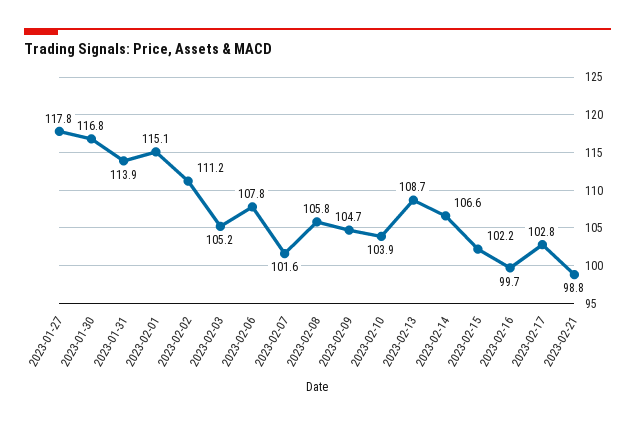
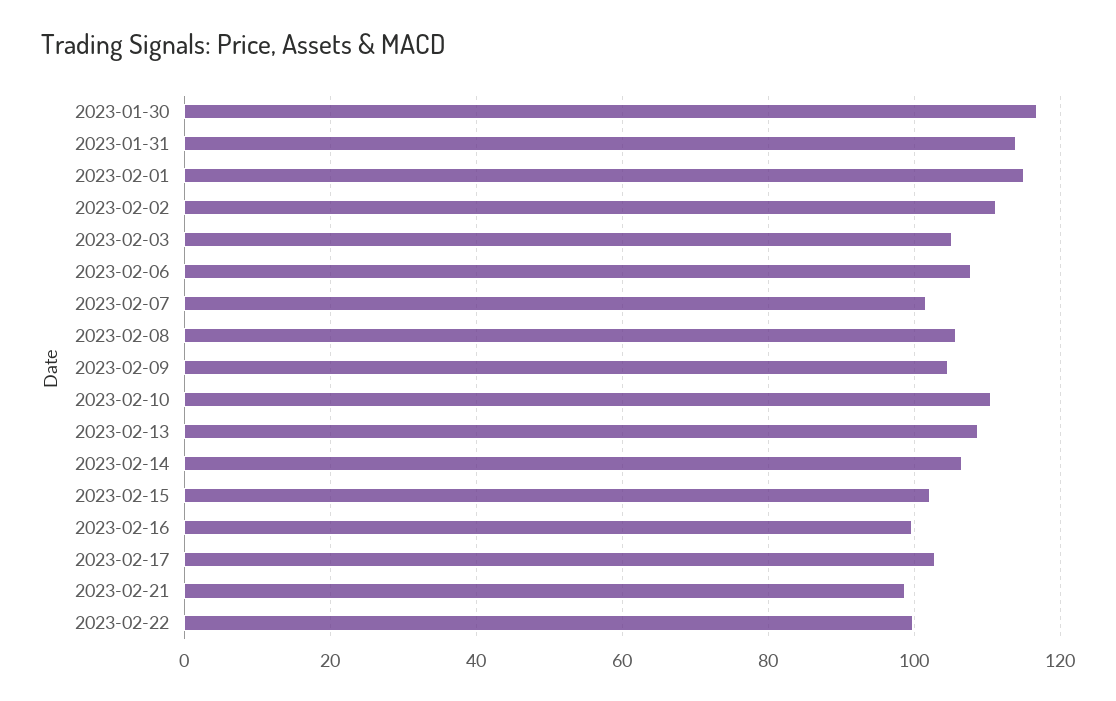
2023-01-27: 117.8 -> none
2023-02-10: 103.9 -> 110
2023-02-22: none -> 100

